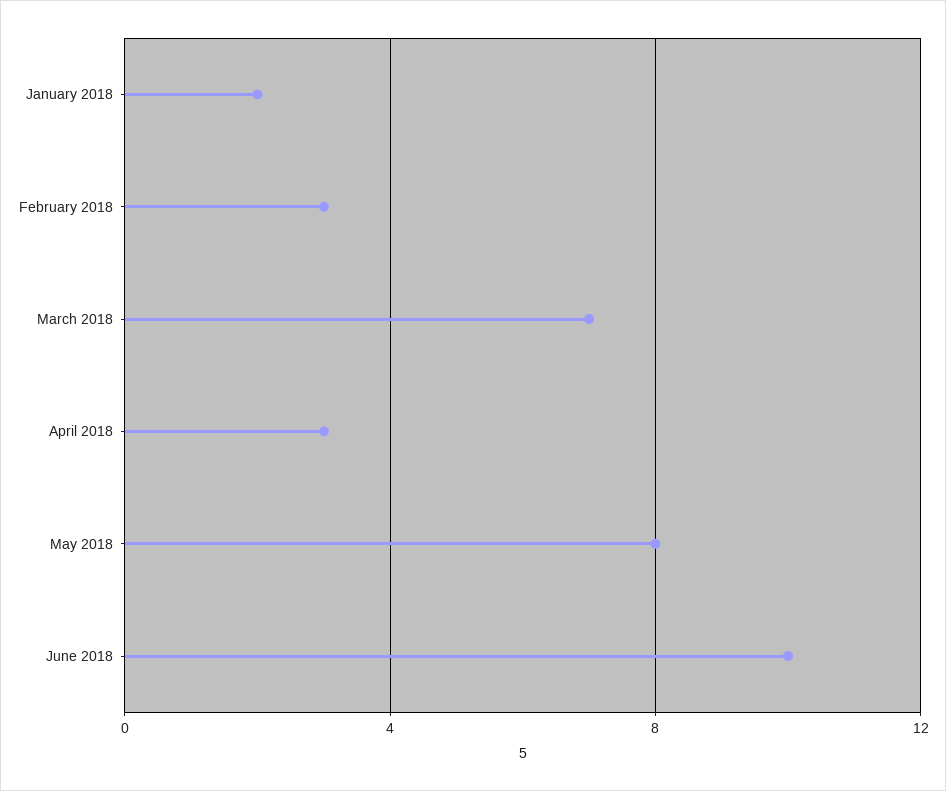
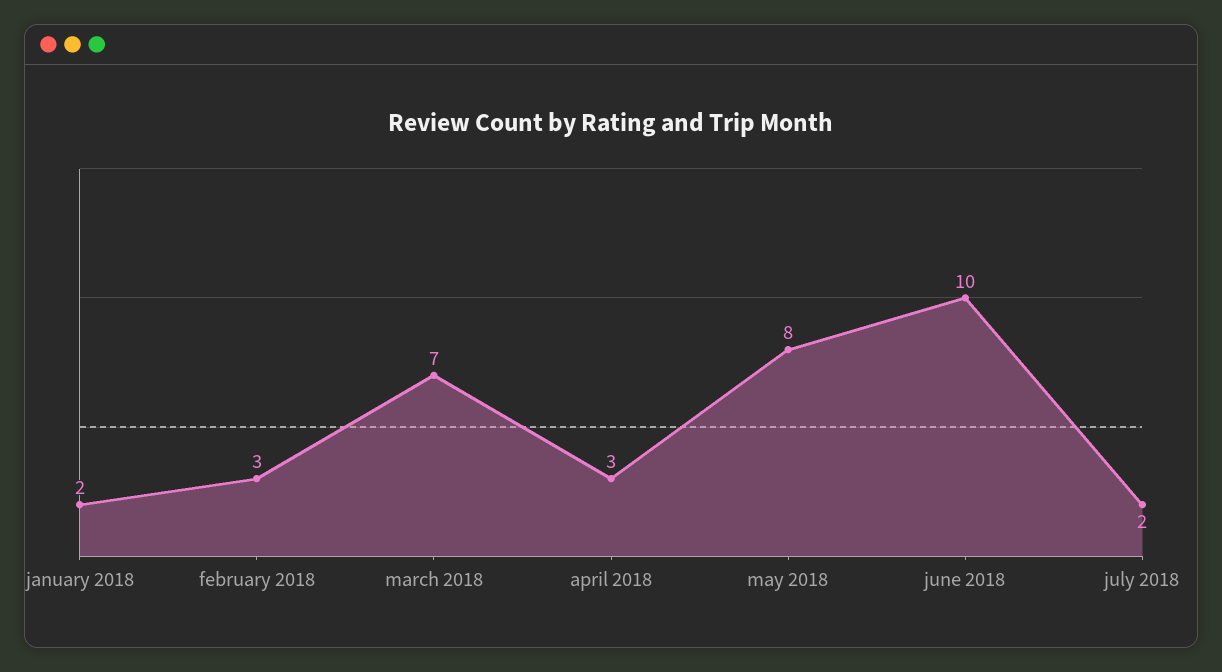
july 2018: none -> 2

